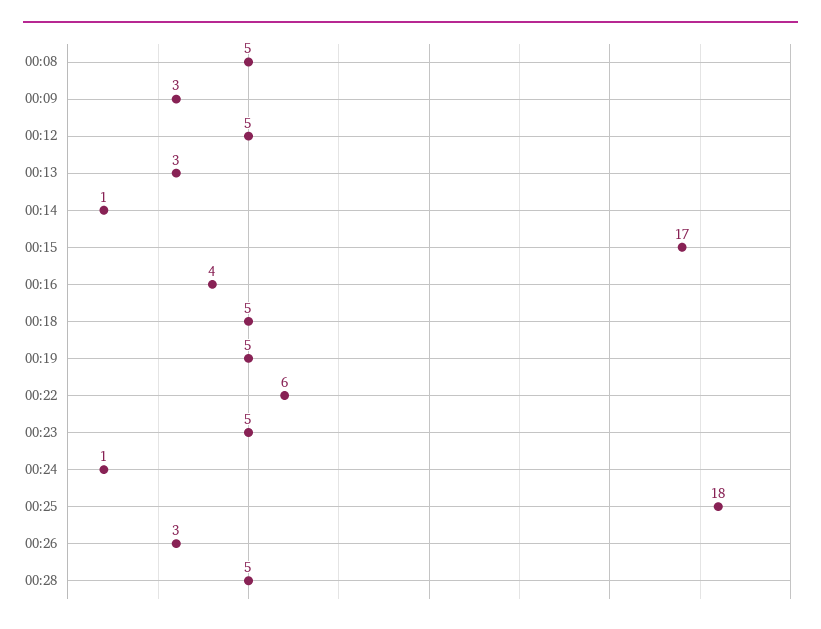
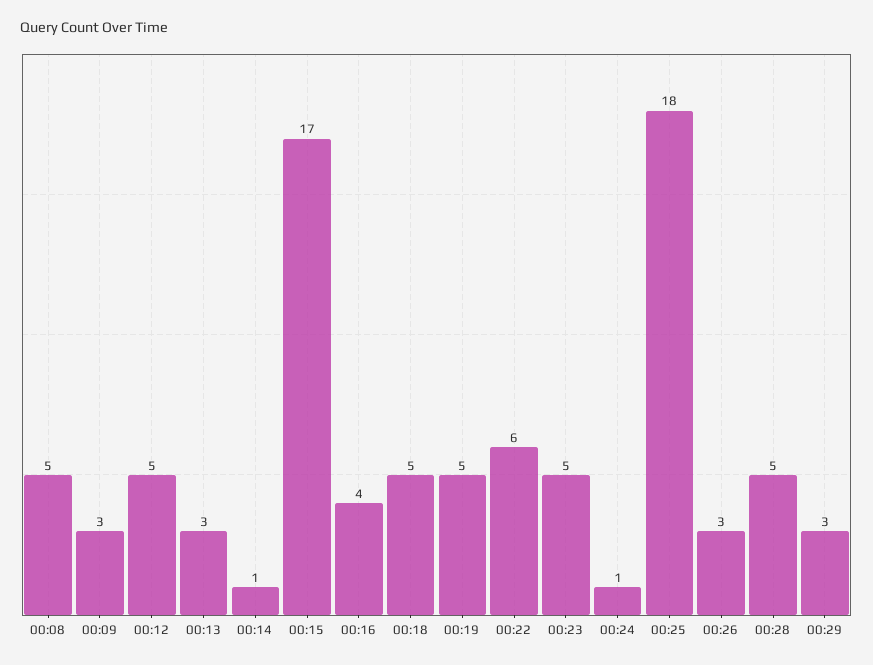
00:29: none -> 3

